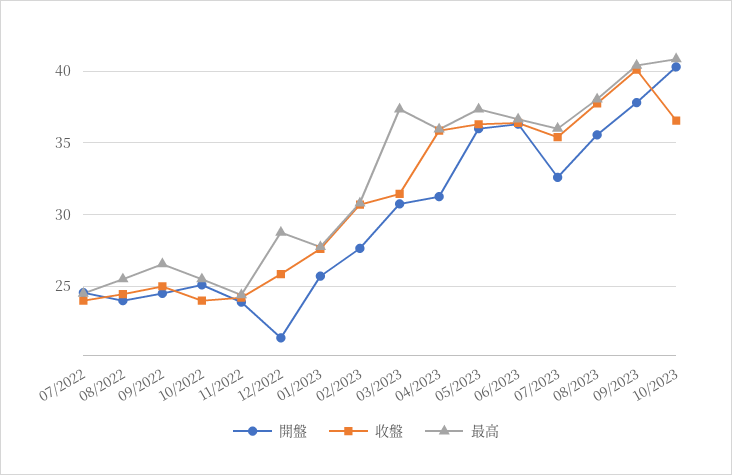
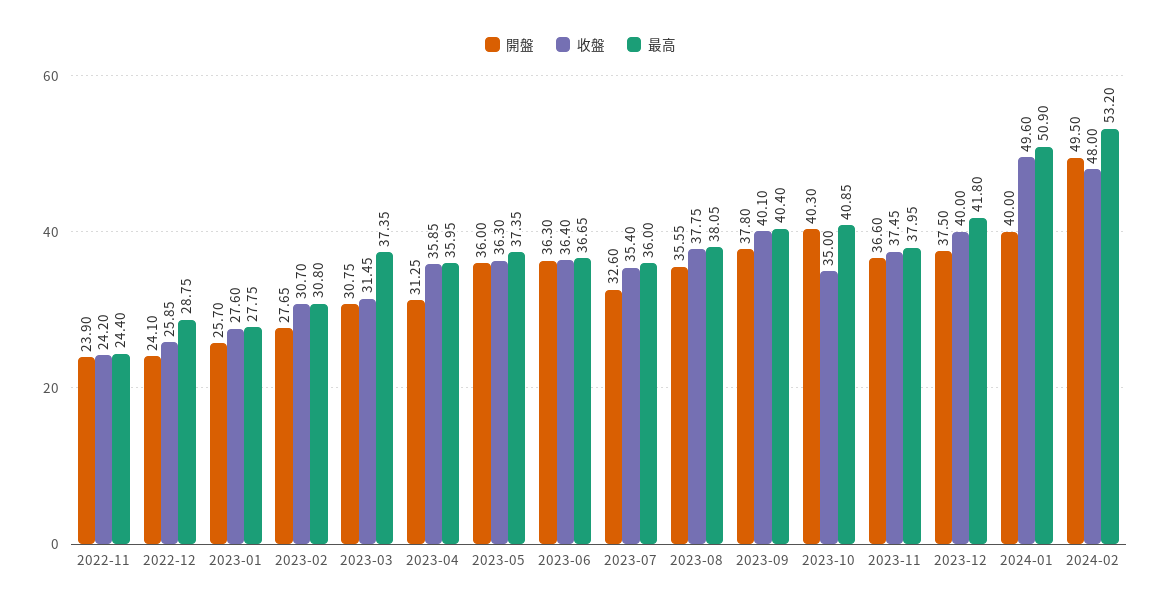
開盤, 07/2022: 24.5 -> none
收盤, 07/2022: 24 -> none
最高, 07/2022: 24.5 -> none
開盤, 08/2022: 24 -> none
收盤, 08/2022: 24.5 -> none
最高, 08/2022: 25.5 -> none
開盤, 09/2022: 24.5 -> none
收盤, 09/2022: 25 -> none
最高, 09/2022: 26.5 -> none
開盤, 10/2022: 25 -> none
收盤, 10/2022: 24 -> none
最高, 10/2022: 25.5 -> none
開盤, 12/2022: 21.5 -> 24.1
收盤, 10/2023: 36.5 -> 35
開盤, 2023-11: none -> 36.6
收盤, 2023-11: none -> 37.45
最高, 2023-11: none -> 37.95
開盤, 2023-12: none -> 37.5
收盤, 2023-12: none -> 40
最高, 2023-12: none -> 41.8
開盤, 2024-01: none -> 40
收盤, 2024-01: none -> 49.6
最高, 2024-01: none -> 50.9
開盤, 2024-02: none -> 49.5
收盤, 2024-02: none -> 48
最高, 2024-02: none -> 53.2

